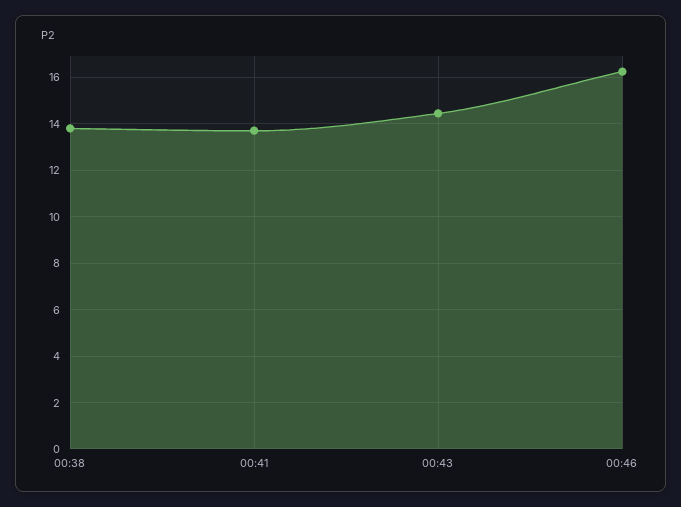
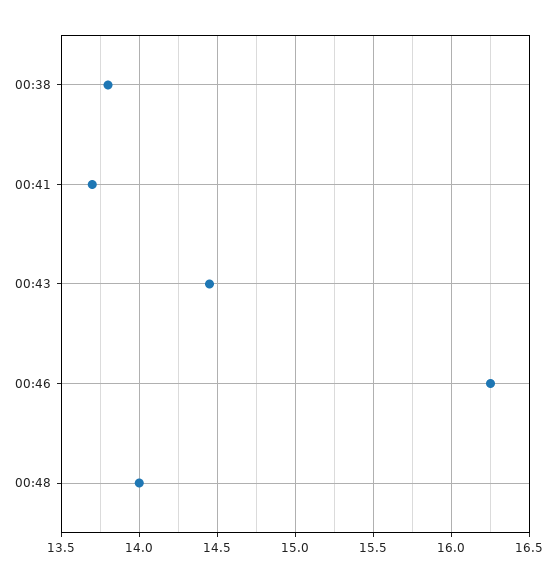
00:48: none -> 14

